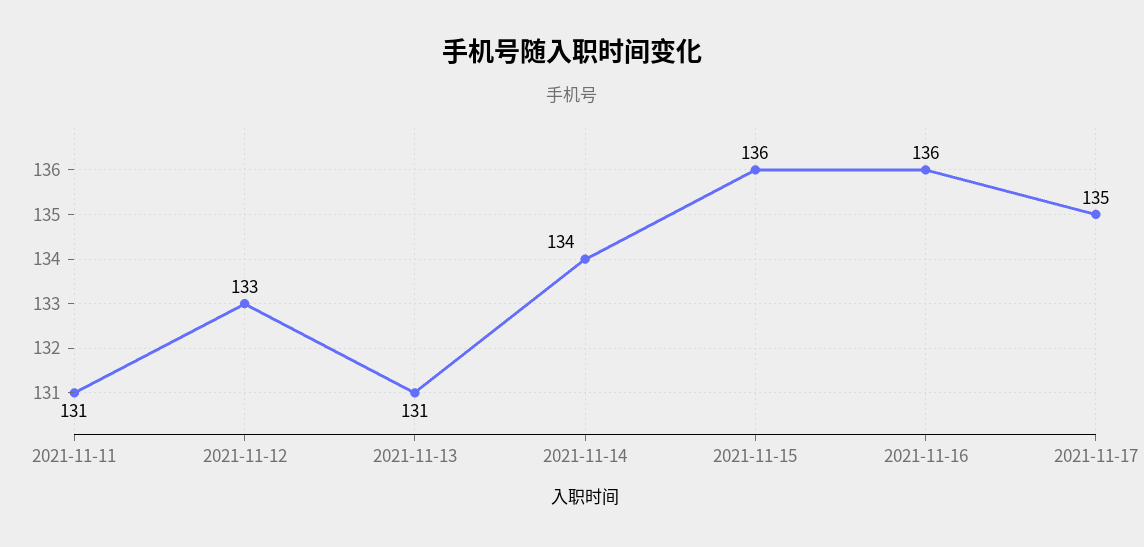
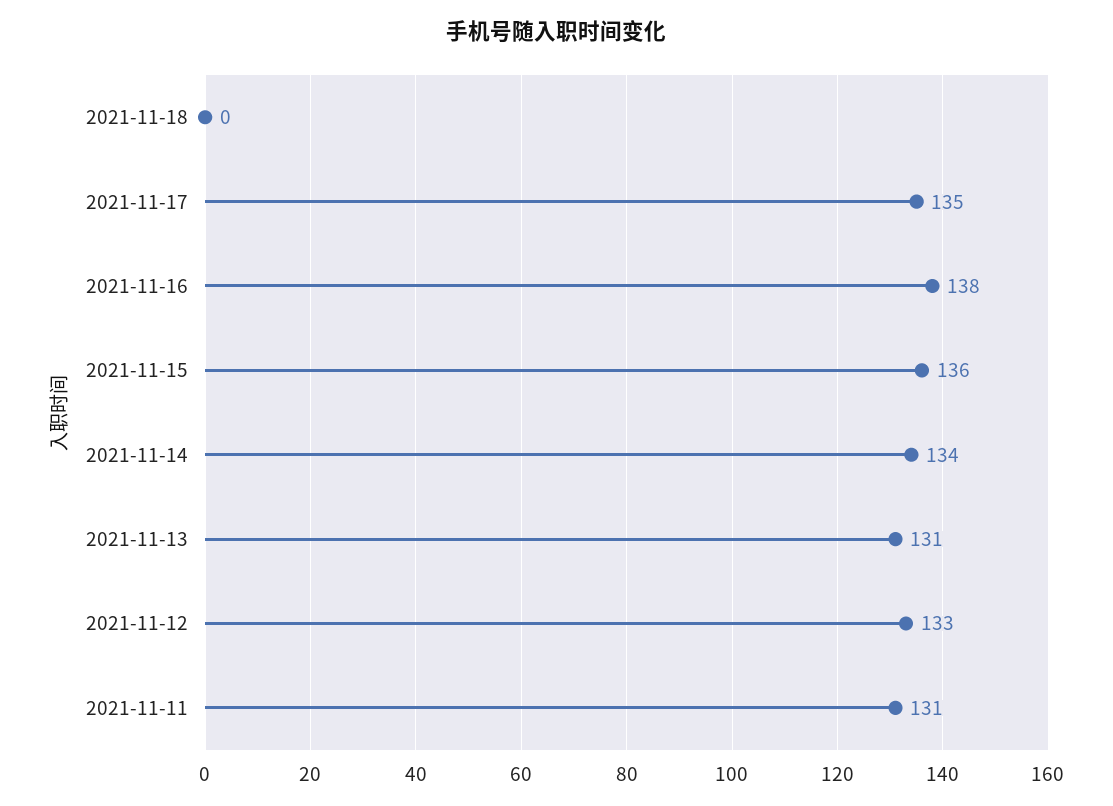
2021-11-16: 136 -> 138
2021-11-18: none -> 0

